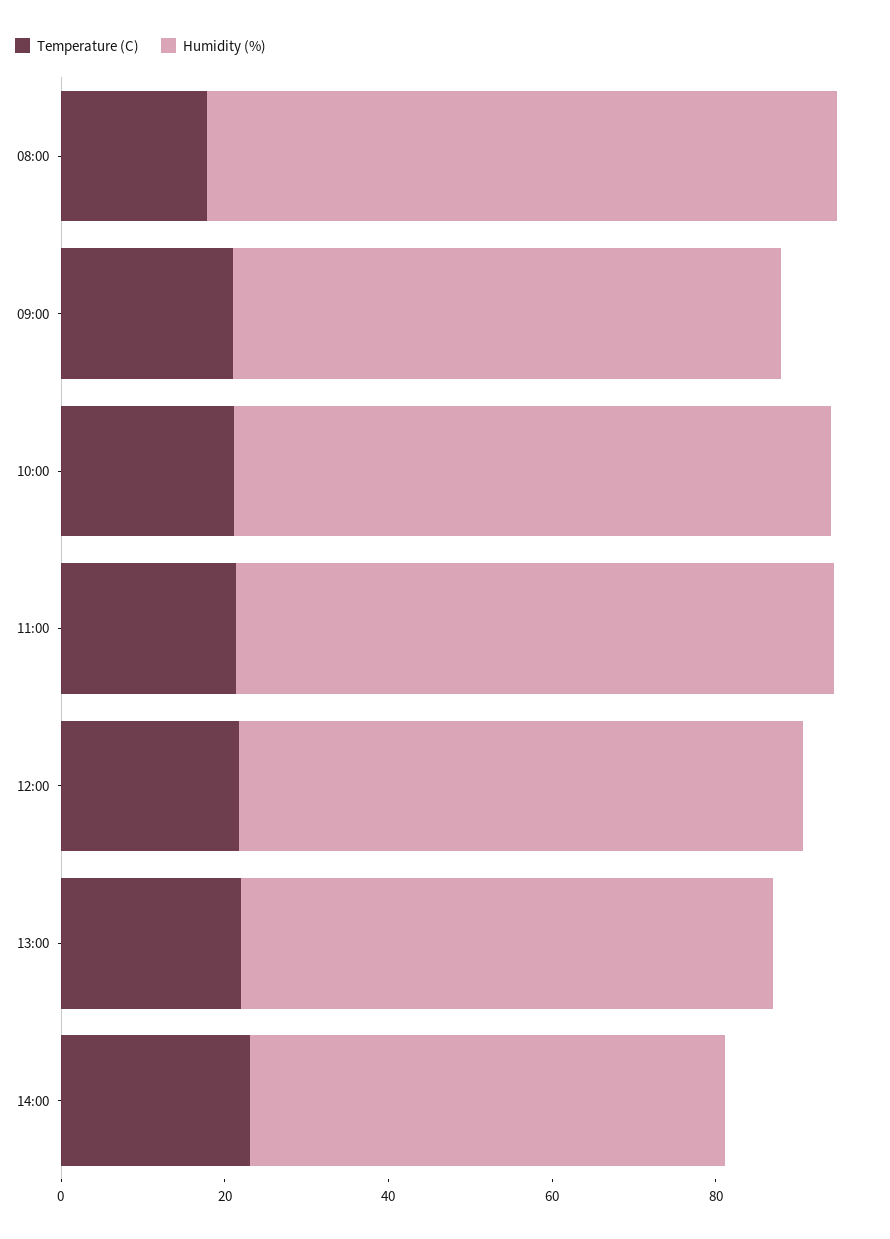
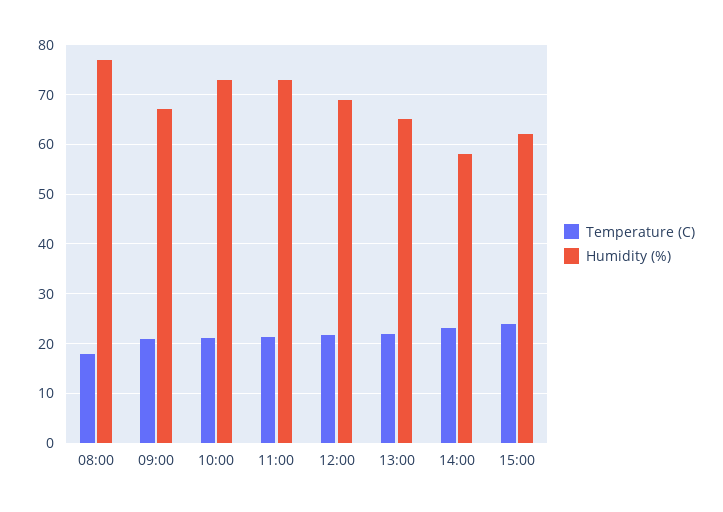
Temperature (C), 15:00: none -> 24
Humidity (%), 15:00: none -> 62

